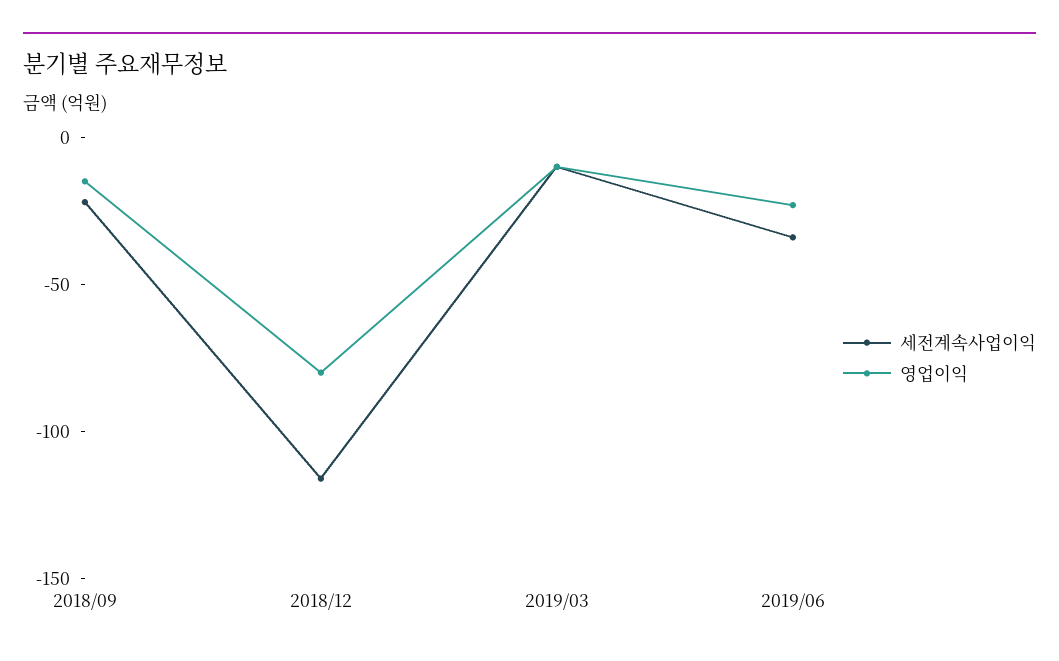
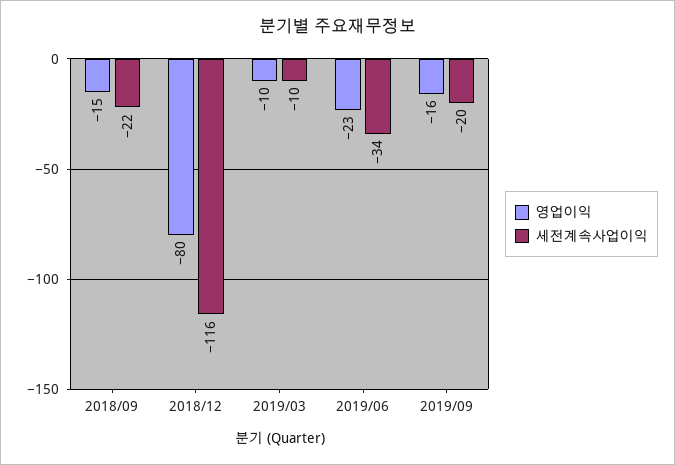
영업이익, 2019/09: none -> -16
세전계속사업이익, 2019/09: none -> -20

